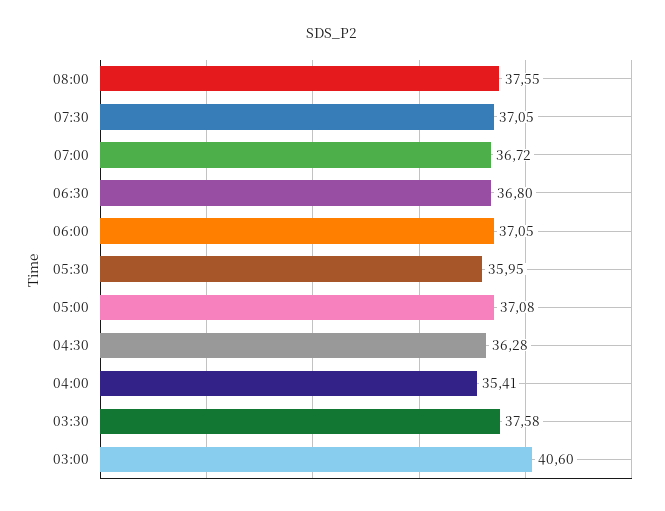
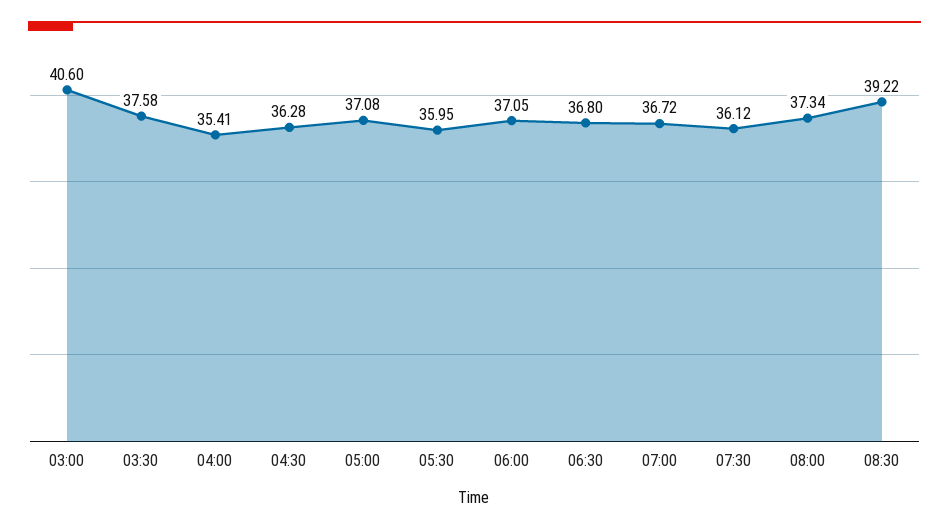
08:00: 37.55 -> 37.34
07:30: 37.05 -> 36.12
08:30: none -> 39.22

